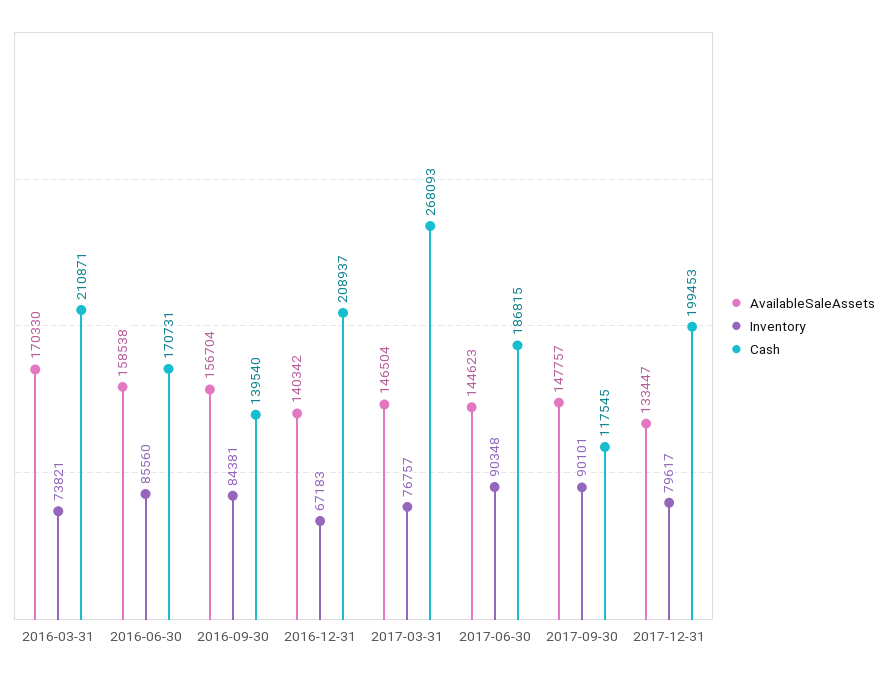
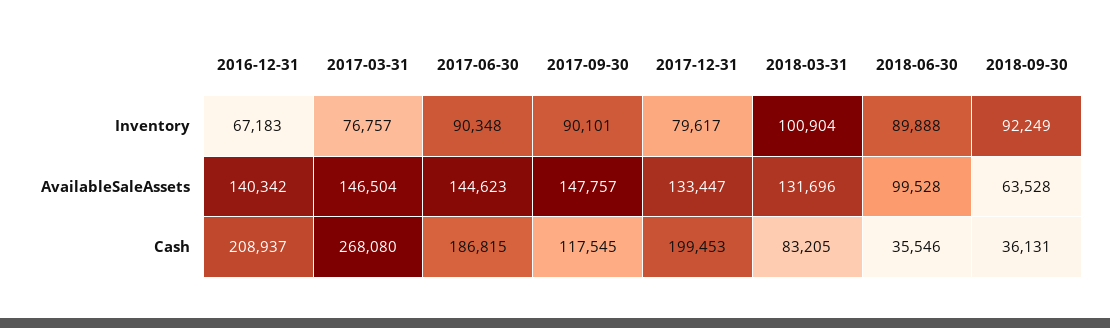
AvailableSaleAssets, 2016-03-31: 170330 -> none
Inventory, 2016-03-31: 73821 -> none
Cash, 2016-03-31: 210871 -> none
AvailableSaleAssets, 2016-06-30: 158538 -> none
Inventory, 2016-06-30: 85560 -> none
Cash, 2016-06-30: 170731 -> none
AvailableSaleAssets, 2016-09-30: 156704 -> none
Inventory, 2016-09-30: 84381 -> none
Cash, 2016-09-30: 139540 -> none
Cash, 2017-03-31: 268093 -> 268080
Inventory, 2018-03-31: none -> 100904
Inventory, 2018-06-30: none -> 89888
Inventory, 2018-09-30: none -> 92249
AvailableSaleAssets, 2018-03-31: none -> 131696
AvailableSaleAssets, 2018-06-30: none -> 99528
AvailableSaleAssets, 2018-09-30: none -> 63528
Cash, 2018-03-31: none -> 83205
Cash, 2018-06-30: none -> 35546
Cash, 2018-09-30: none -> 36131

